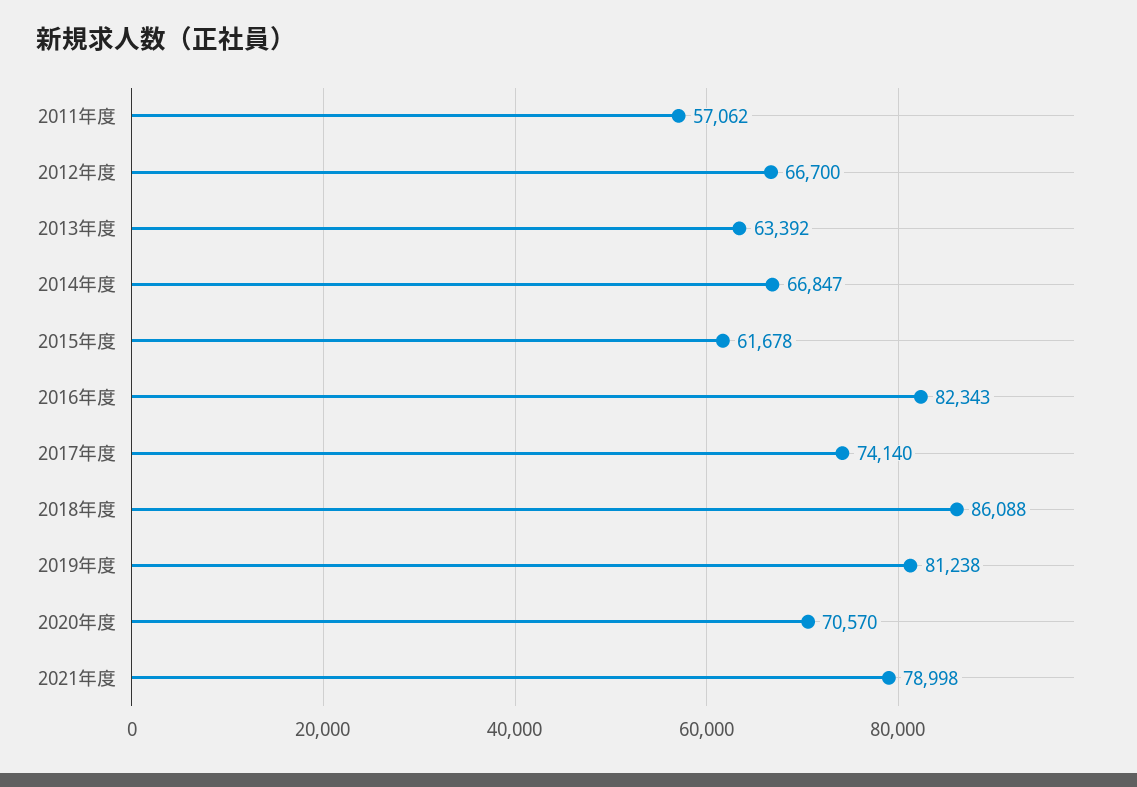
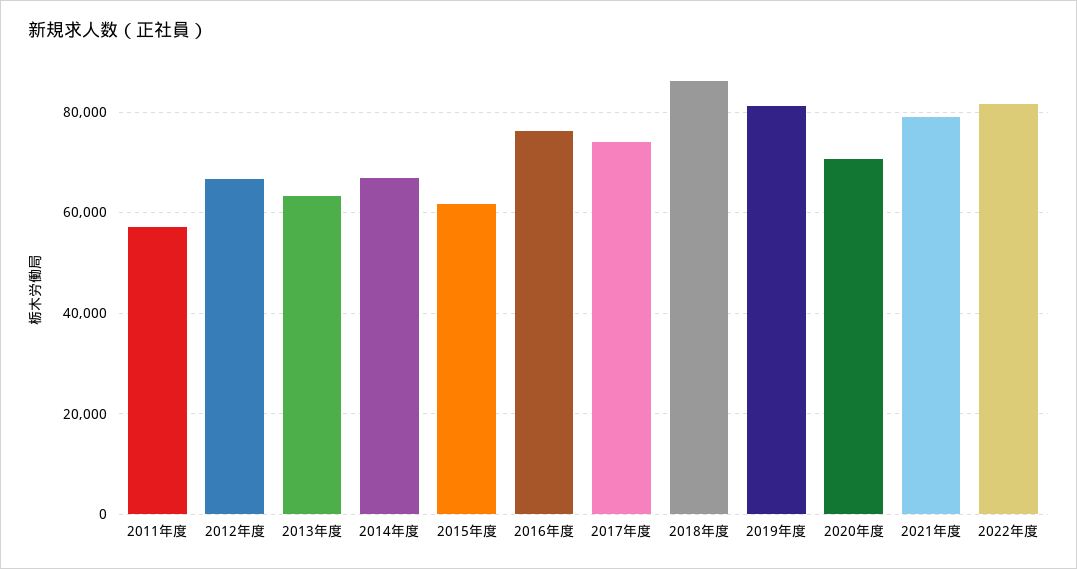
2016年度: 82343 -> 76000
2022年度: none -> 82000

